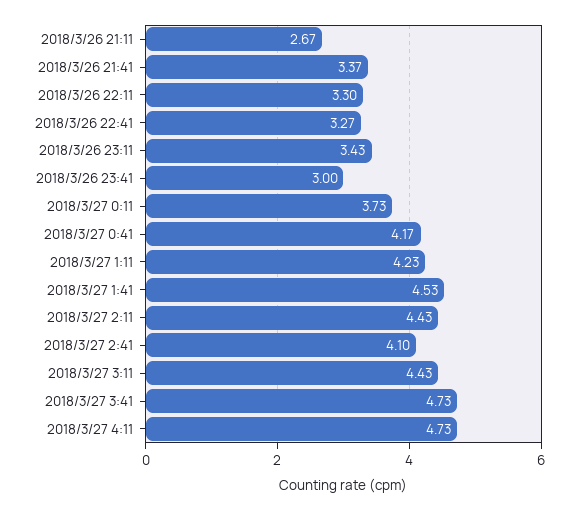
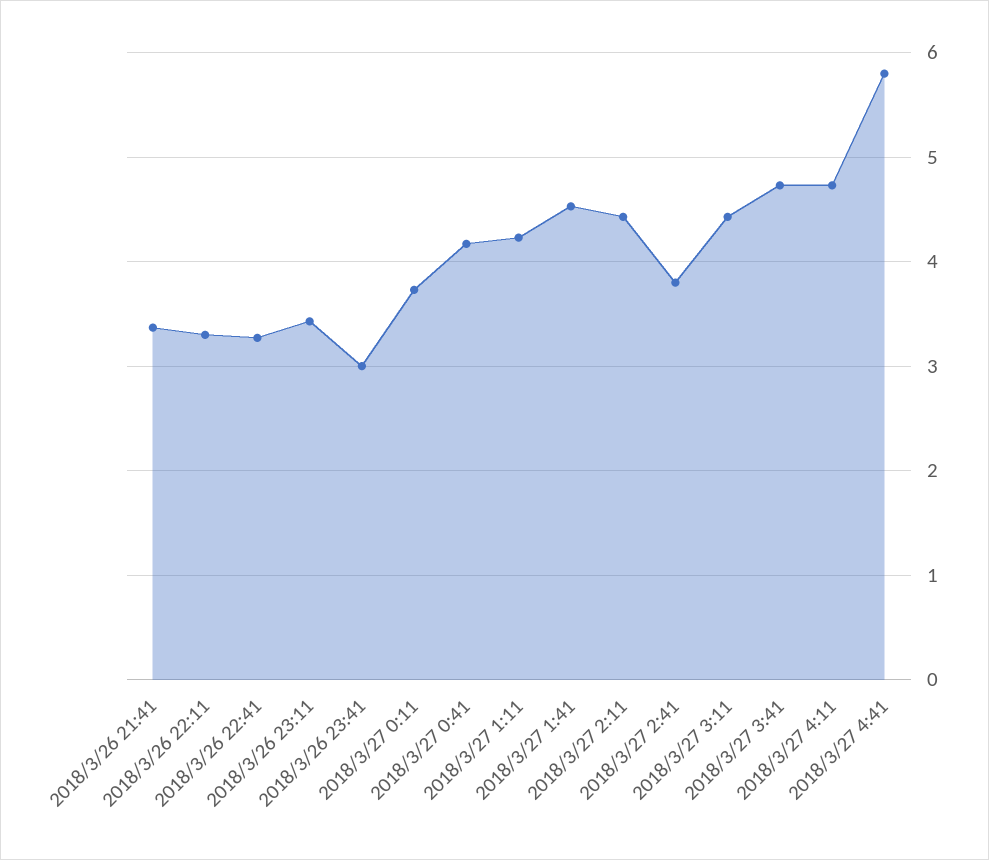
2018/3/26 21:11: 2.67 -> none
2018/3/27 2:41: 4.1 -> 3.8
2018/3/27 4:41: none -> 5.8

